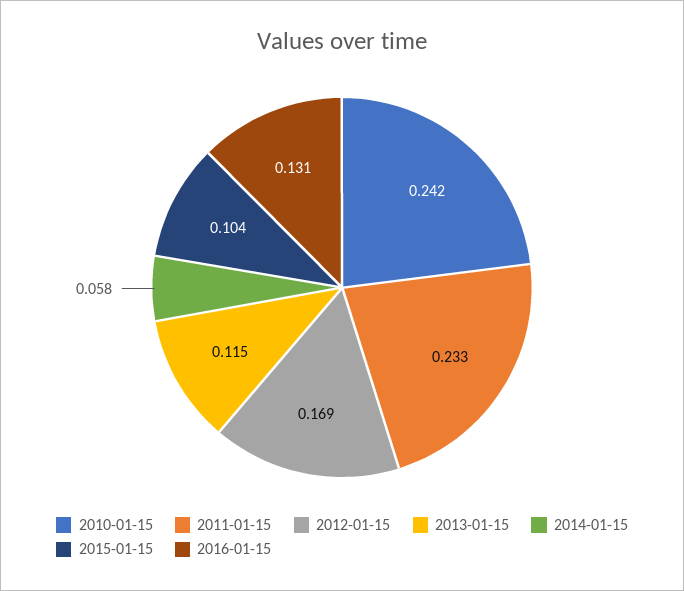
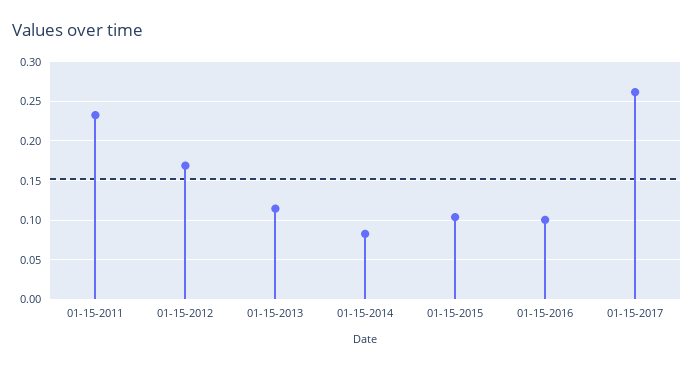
2010-01-15: 0.242 -> none
2014-01-15: 0.058 -> 0.08
2016-01-15: 0.131 -> 0.1
01-15-2017: none -> 0.26

